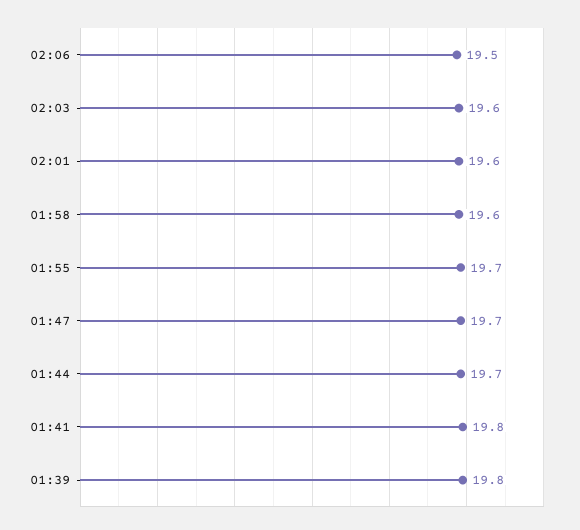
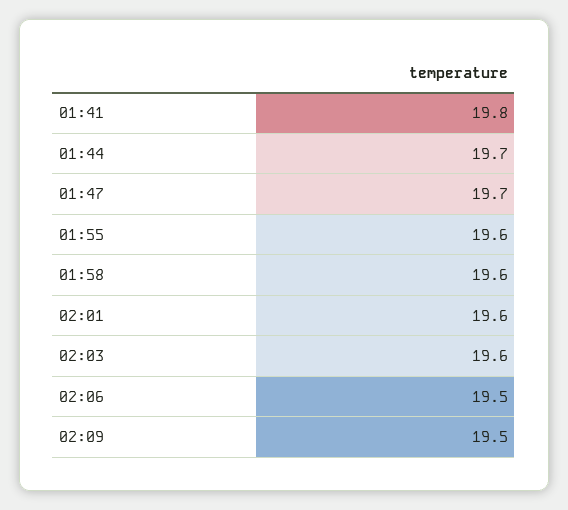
01:55: 19.7 -> 19.6
01:39: 19.8 -> none
02:09: none -> 19.5

